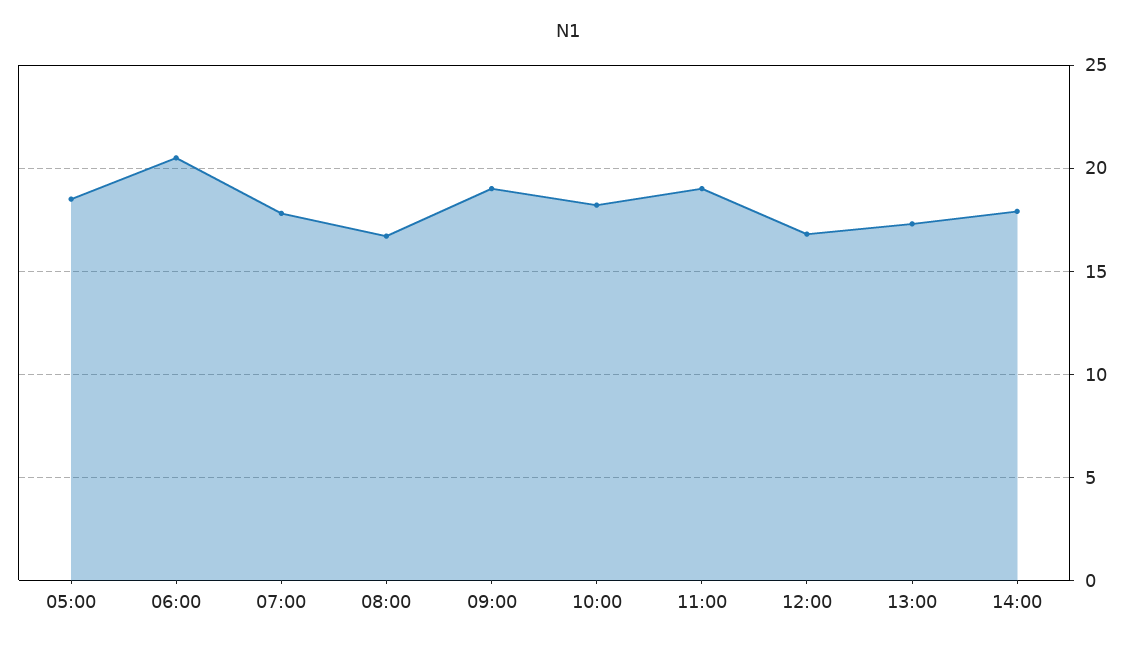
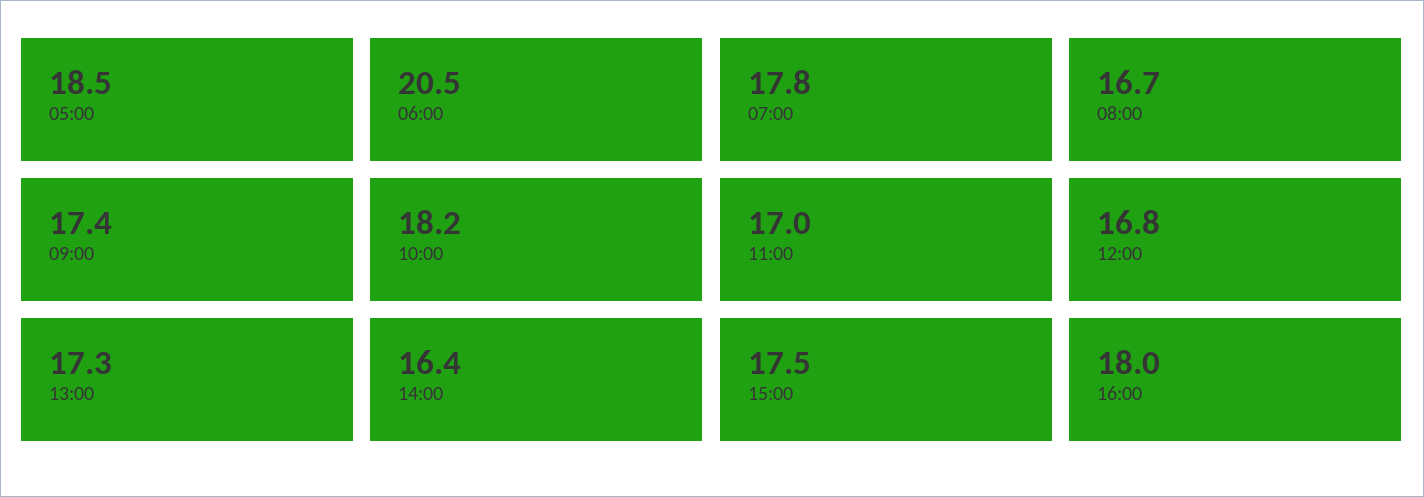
09:00: 19 -> 17.4
11:00: 19 -> 17
14:00: 18 -> 16.4
15:00: none -> 17.5
16:00: none -> 18

